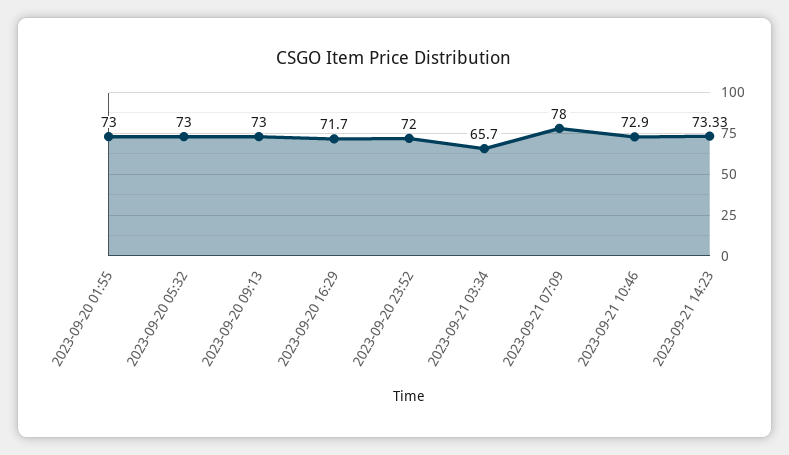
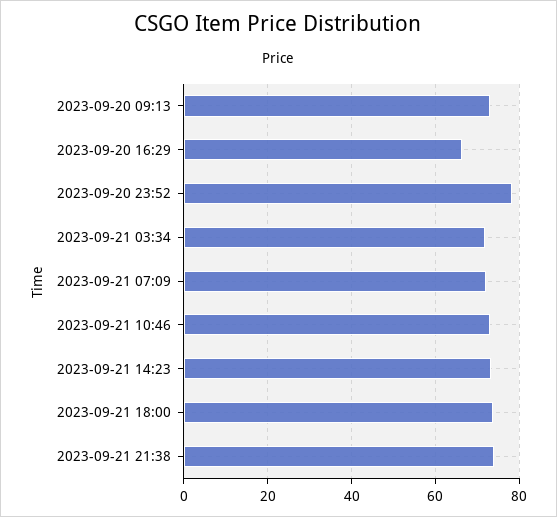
2023-09-20 01:55: 73 -> none
2023-09-20 05:32: 73 -> none
2023-09-20 16:29: 71.7 -> 66
2023-09-20 23:52: 72 -> 78
2023-09-21 03:34: 65.7 -> 72
2023-09-21 07:09: 78 -> 72
2023-09-21 18:00: none -> 74
2023-09-21 21:38: none -> 74

